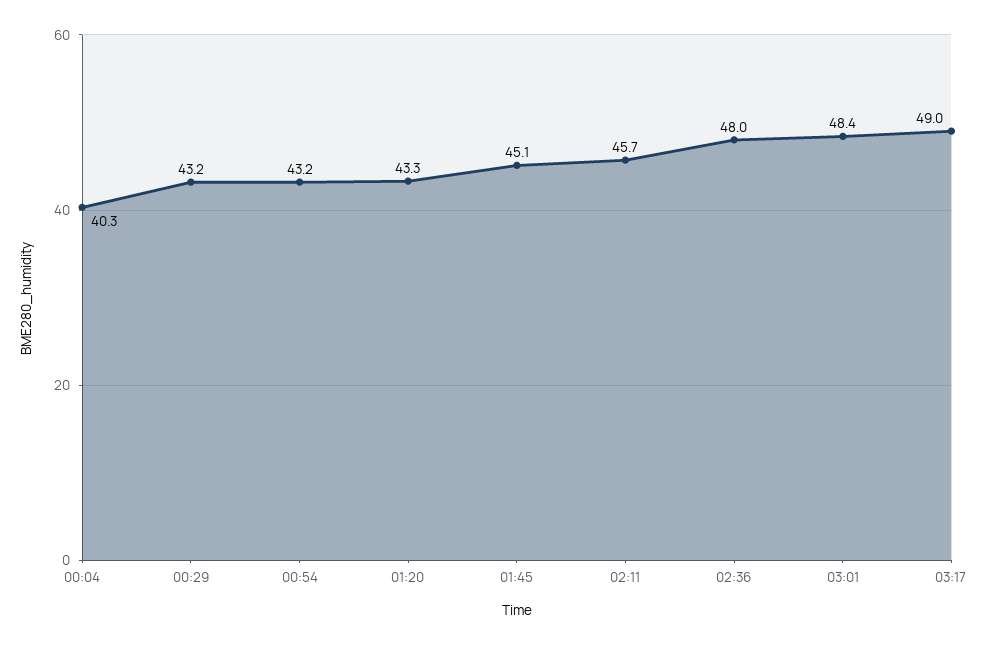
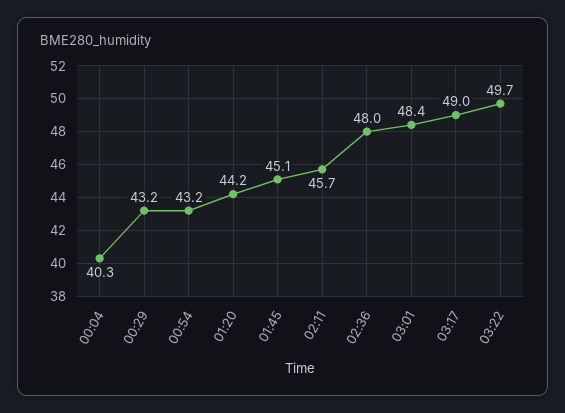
01:20: 43.3 -> 44.2
03:22: none -> 49.7

